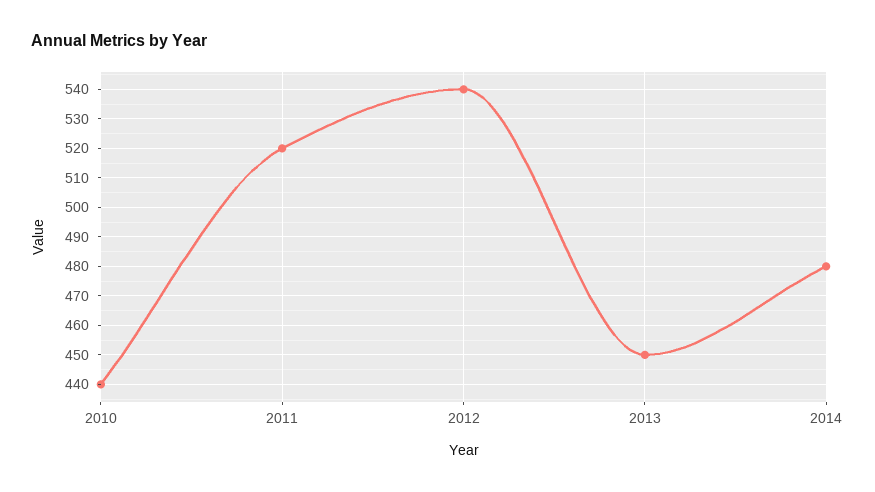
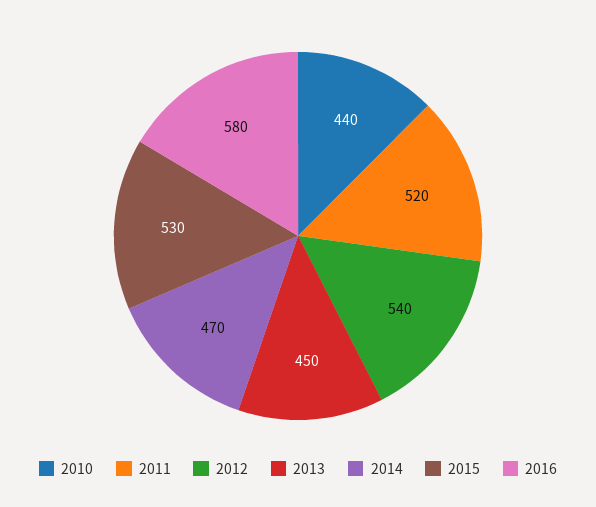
2014: 480 -> 470
2015: none -> 530
2016: none -> 580

